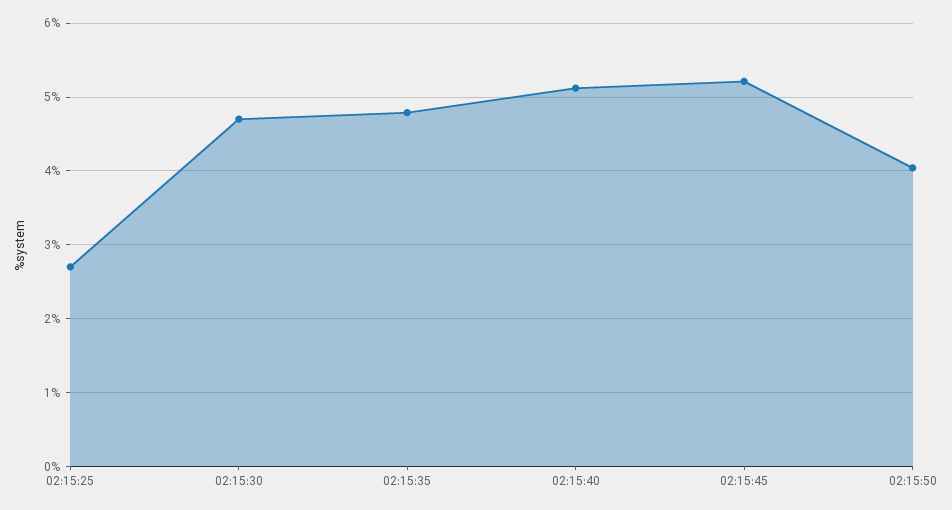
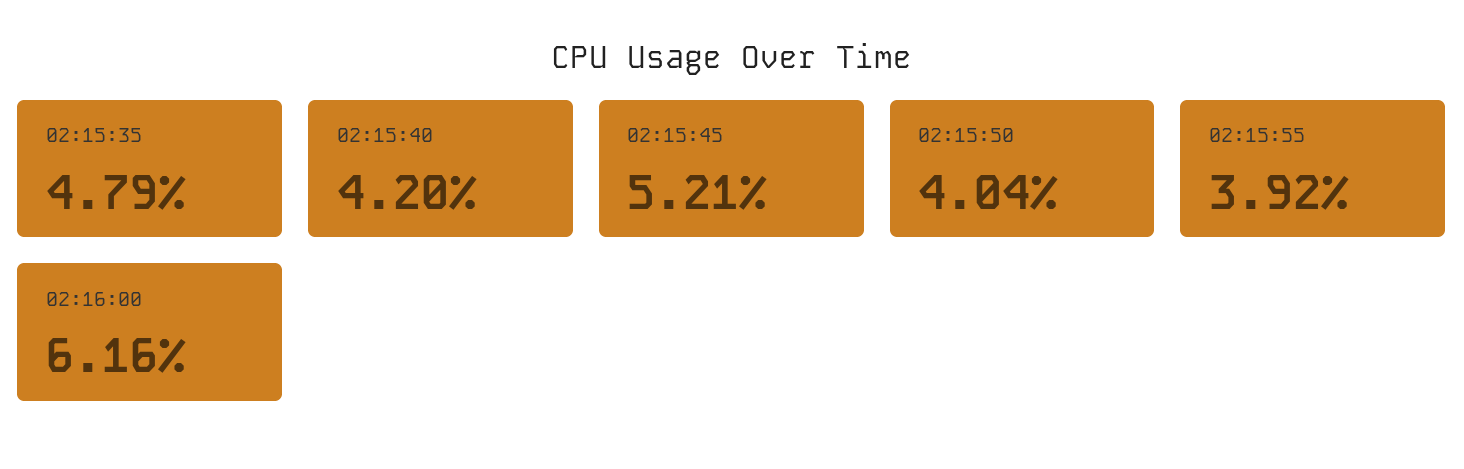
02:15:25: 2.7 -> none
02:15:30: 4.7 -> none
02:15:40: 5.1 -> 4.2
02:15:55: none -> 3.92
02:16:00: none -> 6.16

